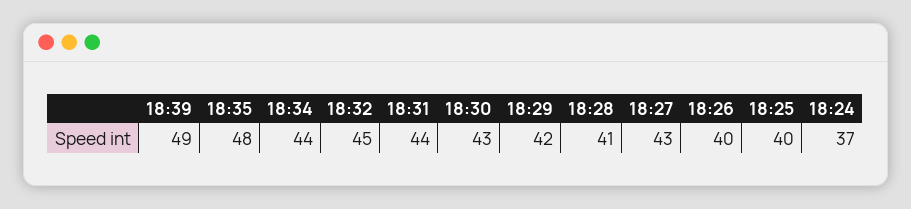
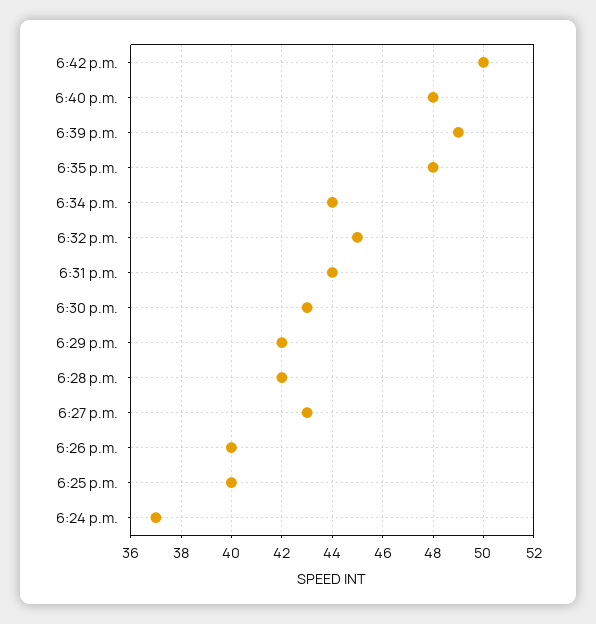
18:28: 41 -> 42
6:42 p.m.: none -> 50
6:40 p.m.: none -> 48

